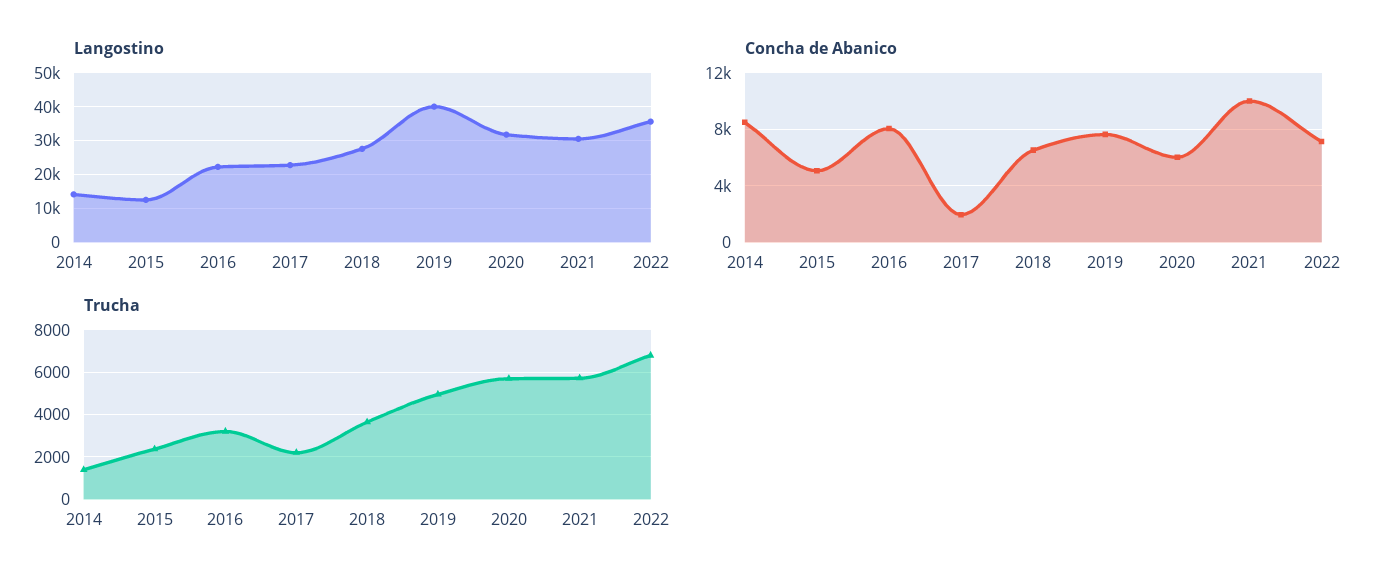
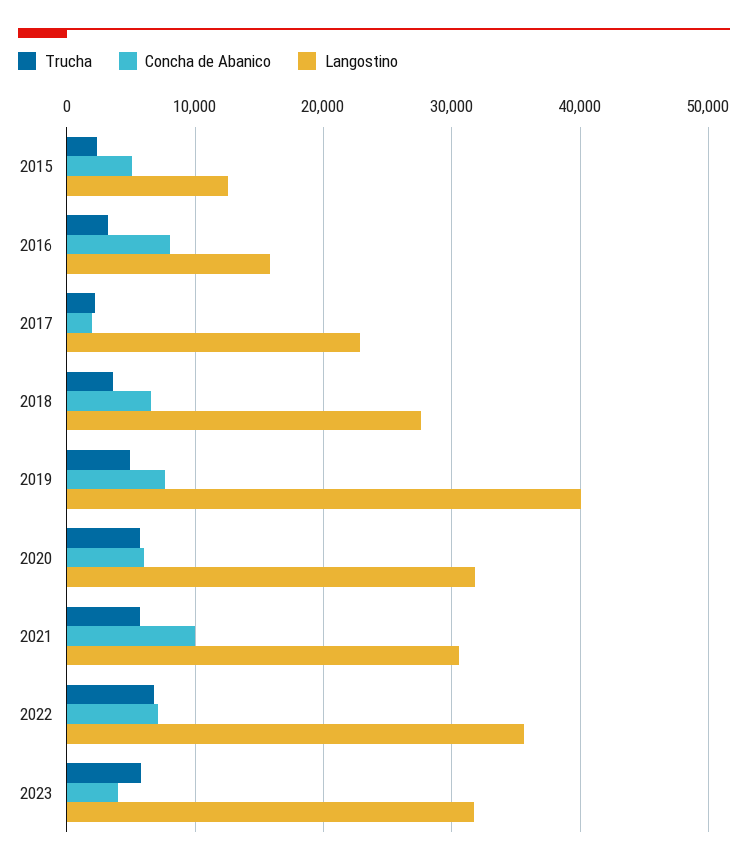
Langostino, 2014: 14000 -> none
Langostino, 2016: 22000 -> 16000
Concha de Abanico, 2014: 8500 -> none
Trucha, 2014: 1500 -> none
Trucha, 2023: none -> 6000
Concha de Abanico, 2023: none -> 4000
Langostino, 2023: none -> 32000

